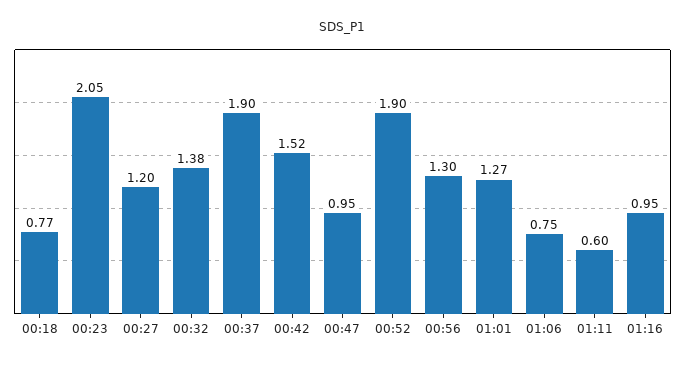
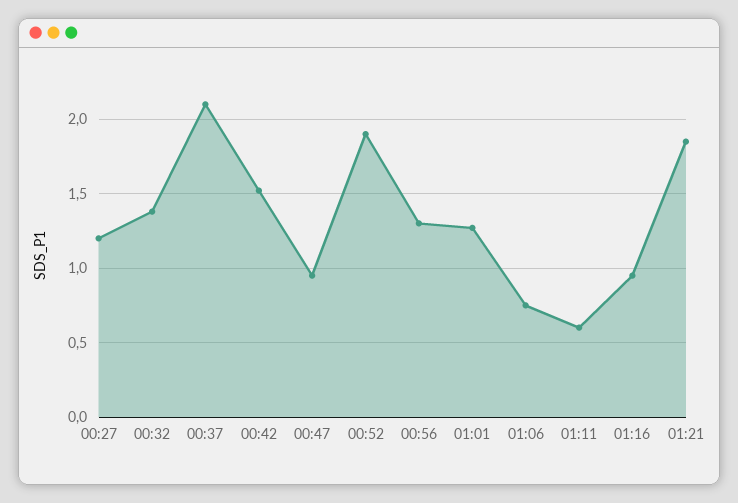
00:18: 0.77 -> none
00:23: 2.05 -> none
00:37: 1.9 -> 2.1
01:21: none -> 1.85

